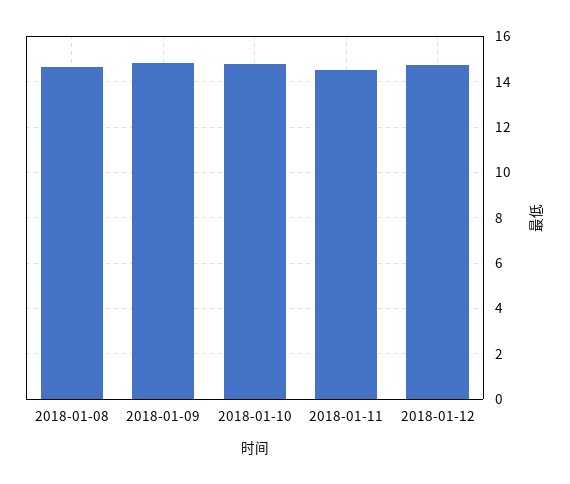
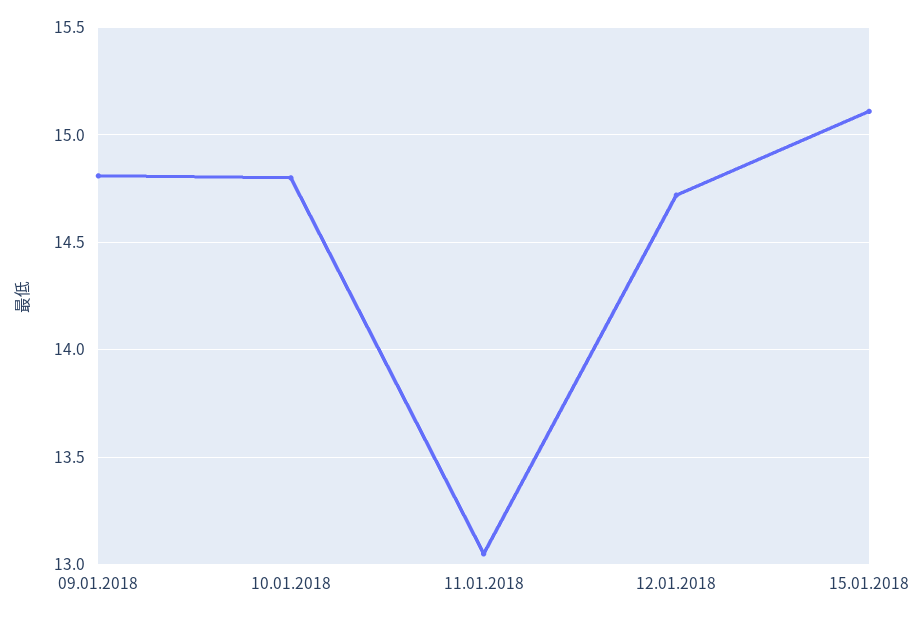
2018-01-08: 14.5 -> none
2018-01-11: 14.5 -> 13.05
15.01.2018: none -> 15.1

